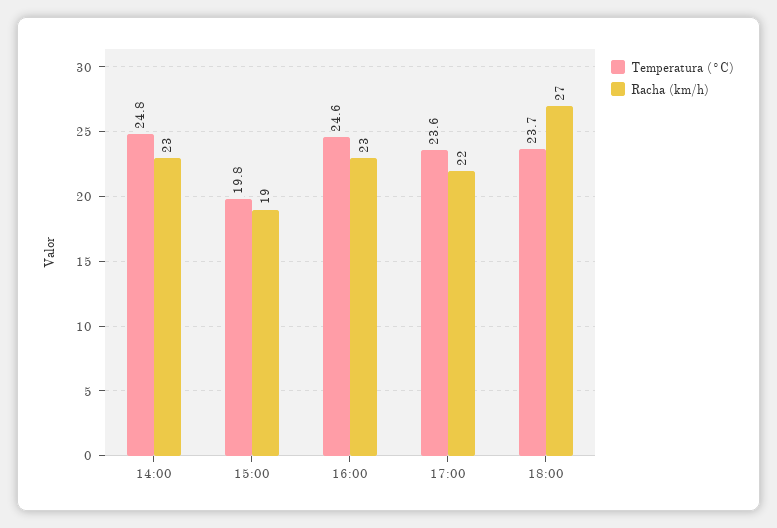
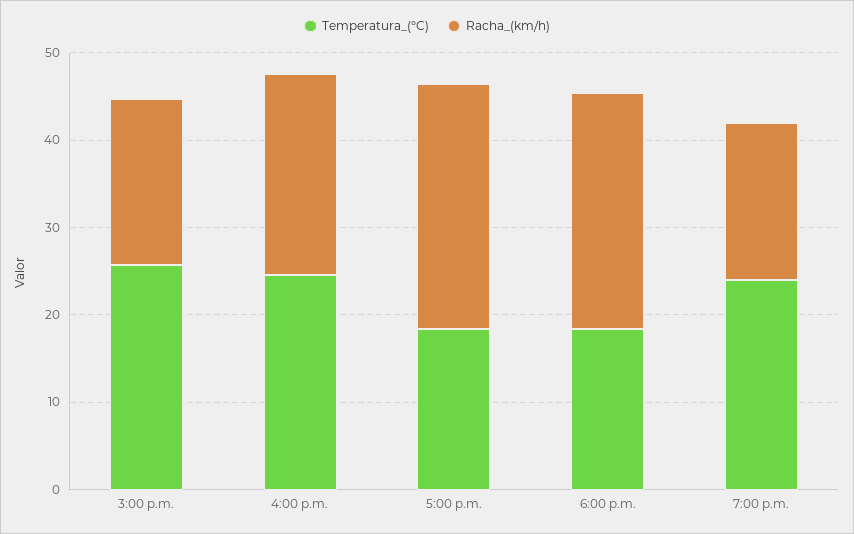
Temperatura (°C), 14:00: 24.8 -> none
Racha (km/h), 14:00: 23 -> none
Temperatura (°C), 15:00: 19.8 -> 26
Temperatura (°C), 17:00: 23.6 -> 18
Racha (km/h), 17:00: 22 -> 28
Temperatura (°C), 18:00: 23.7 -> 18
Temperatura (°C), 7:00 p.m.: none -> 24
Racha (km/h), 7:00 p.m.: none -> 18

